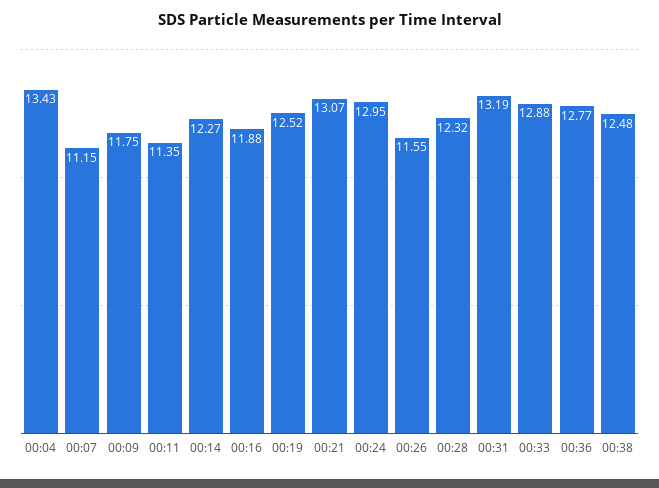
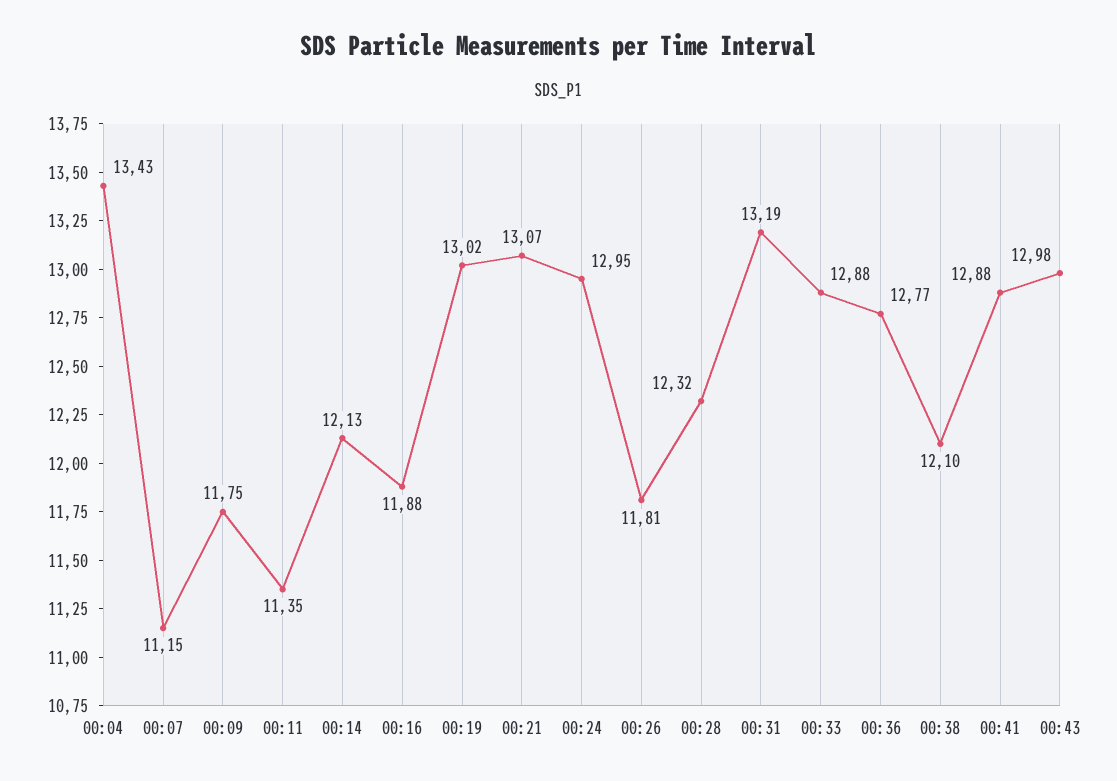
00:14: 12.27 -> 12.13
00:19: 12.52 -> 13.02
00:26: 11.55 -> 11.81
00:38: 12.48 -> 12.1
00:41: none -> 12.88
00:43: none -> 12.98

